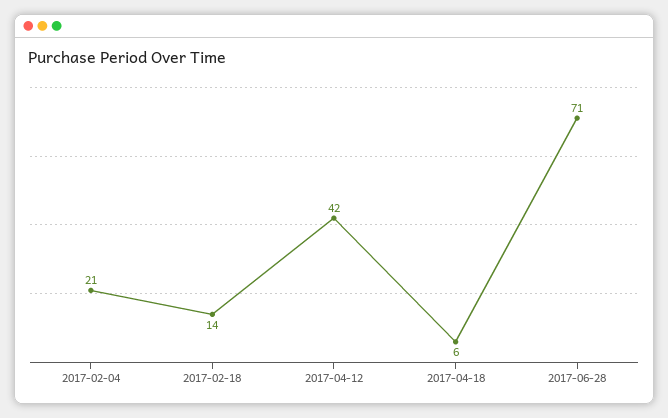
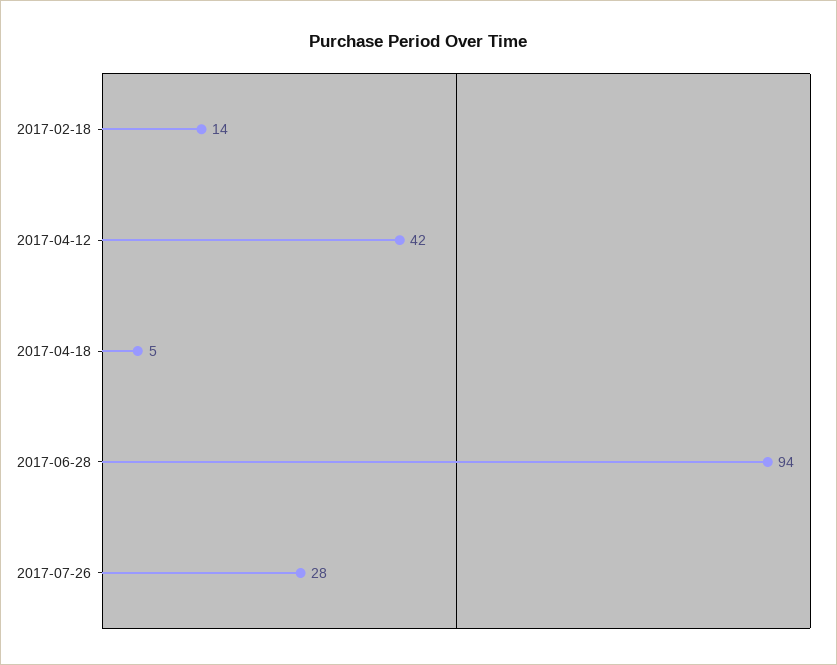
2017-02-04: 21 -> none
2017-04-18: 6 -> 5
2017-06-28: 71 -> 94
2017-07-26: none -> 28

